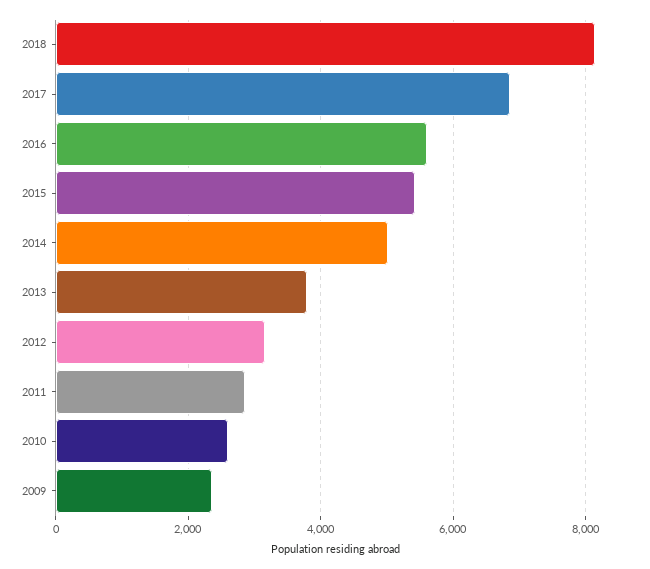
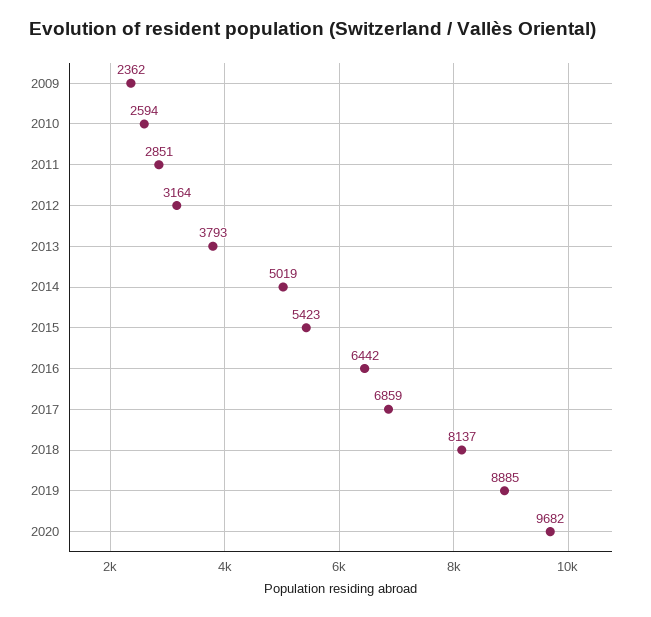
2016: 5600 -> 6442
2019: none -> 8885
2020: none -> 9682

